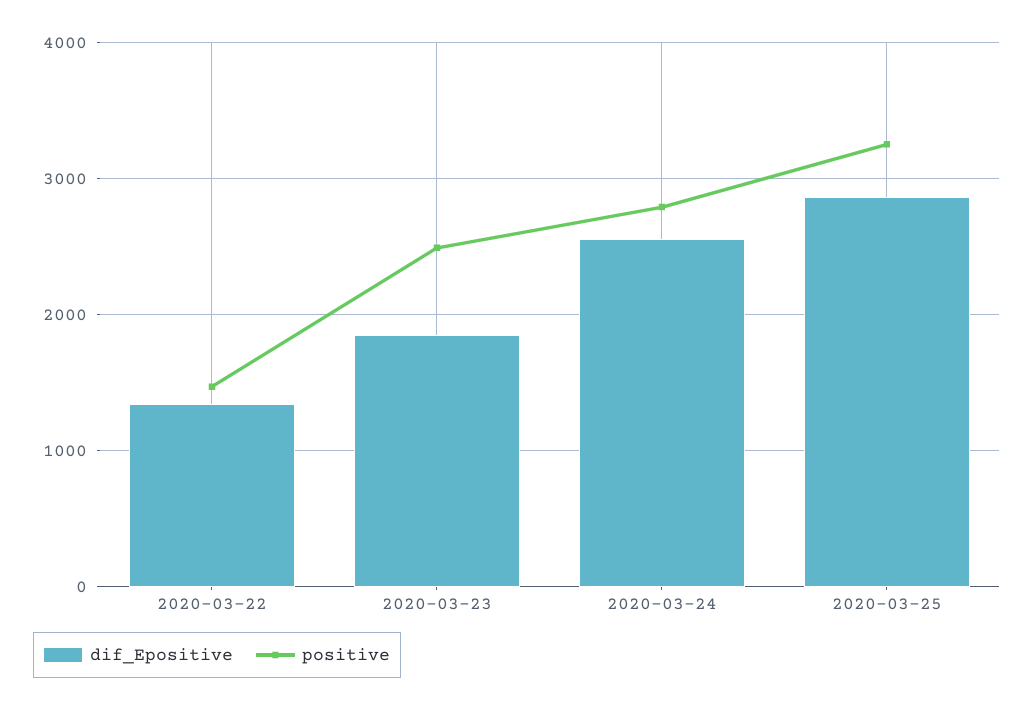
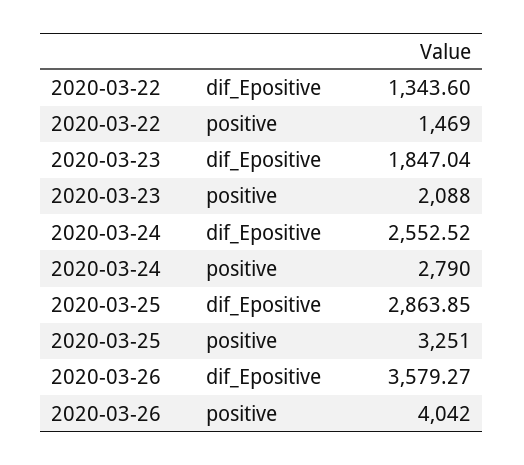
positive, 2020-03-23: 2500 -> 2088
dif_Epositive, 2020-03-26: none -> 3579.27
positive, 2020-03-26: none -> 4042

